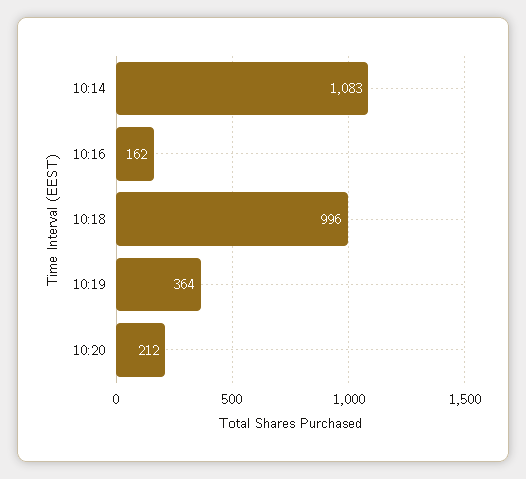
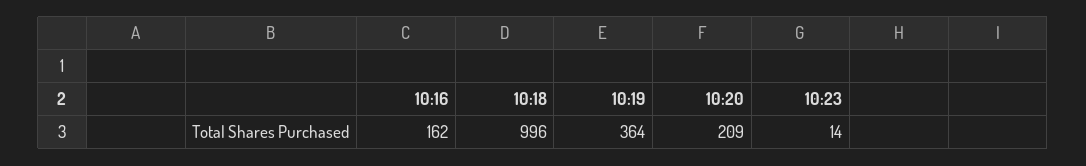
10:14: 1083 -> none
10:20: 212 -> 209
10:23: none -> 14

